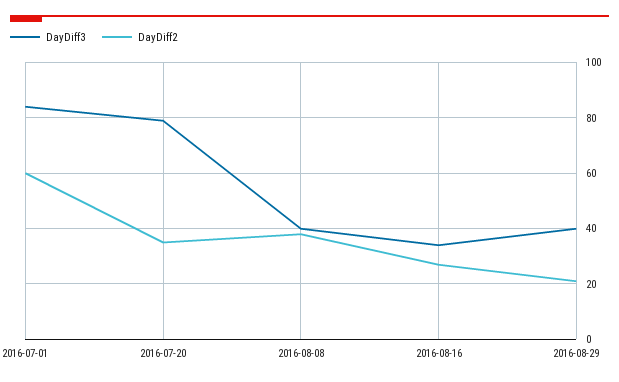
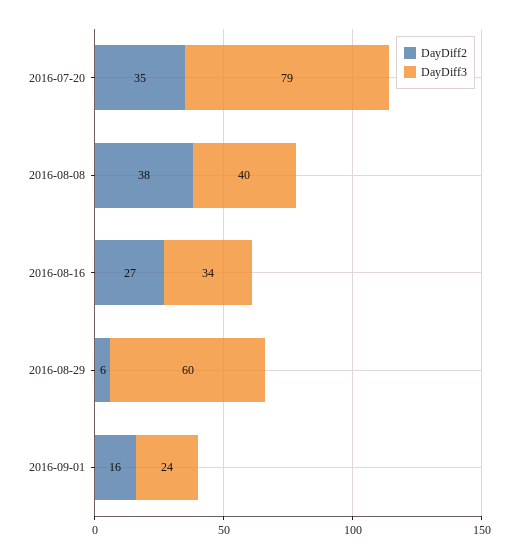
DayDiff3, 2016-07-01: 85 -> none
DayDiff2, 2016-07-01: 60 -> none
DayDiff3, 2016-08-29: 40 -> 60
DayDiff2, 2016-08-29: 20 -> 6
DayDiff2, 2016-09-01: none -> 16
DayDiff3, 2016-09-01: none -> 24

